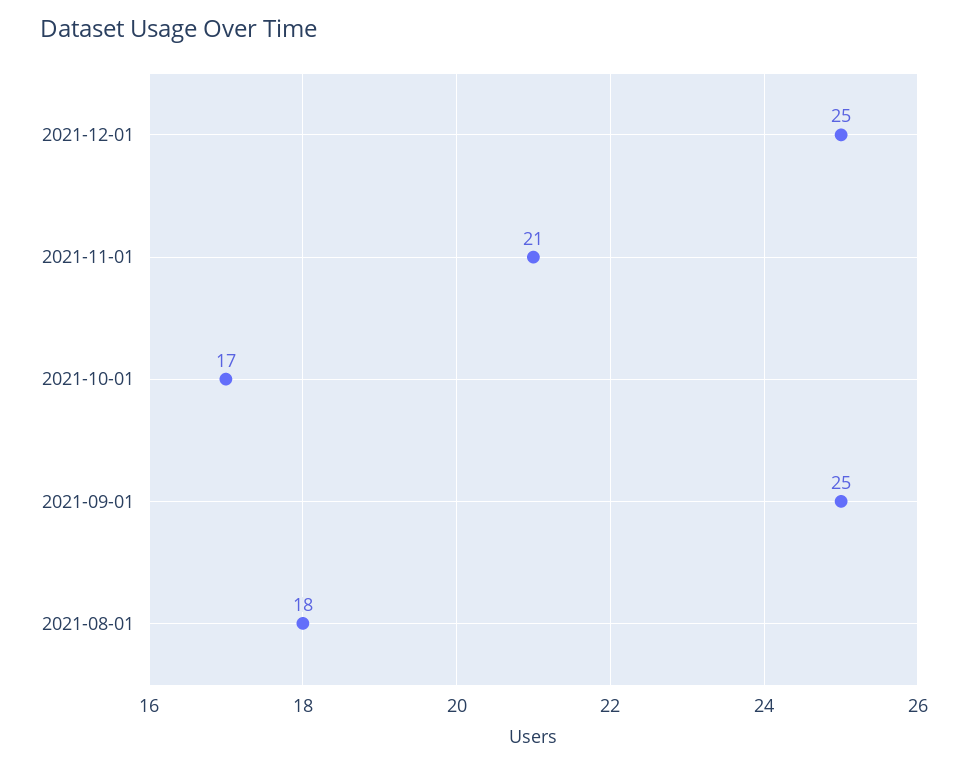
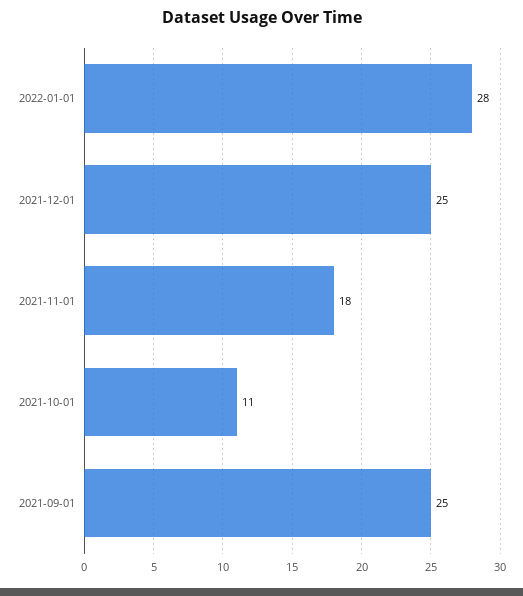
2021-11-01: 21 -> 18
2021-10-01: 17 -> 11
2021-08-01: 18 -> none
2022-01-01: none -> 28

